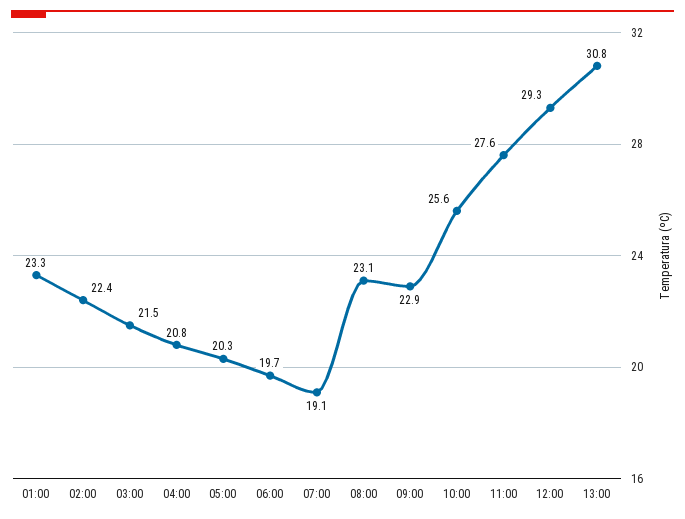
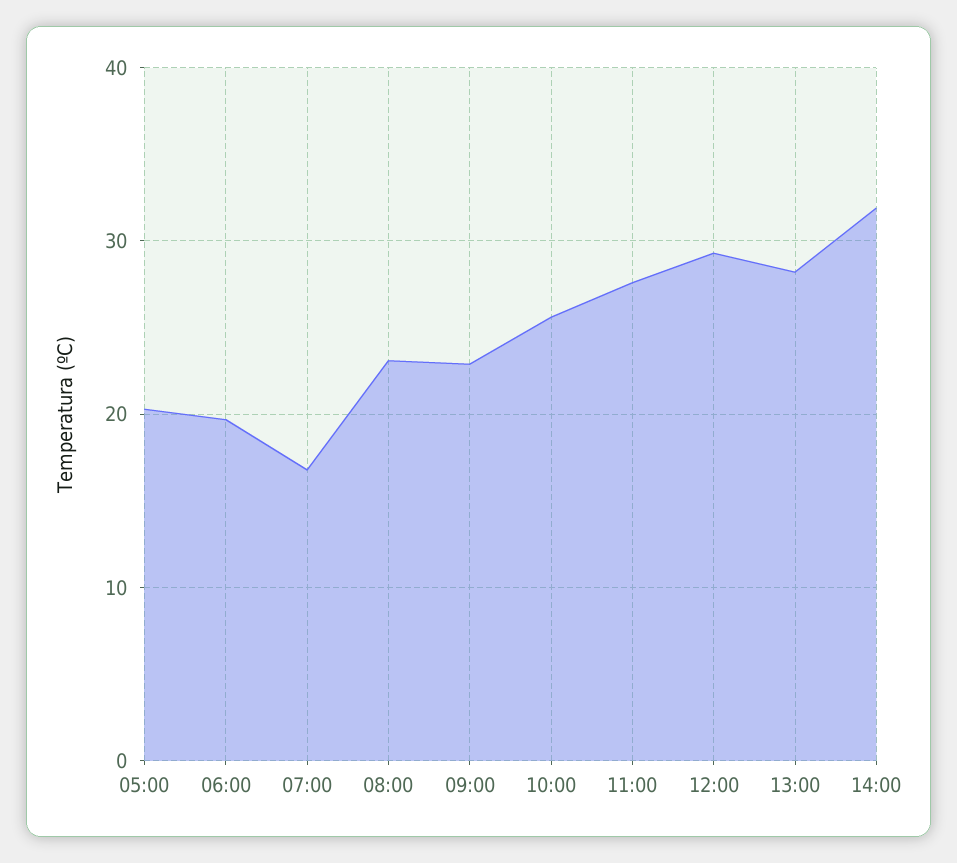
01:00: 23.3 -> none
02:00: 22.4 -> none
03:00: 21.5 -> none
04:00: 20.8 -> none
07:00: 19.1 -> 17
13:00: 30.8 -> 28
14:00: none -> 32

